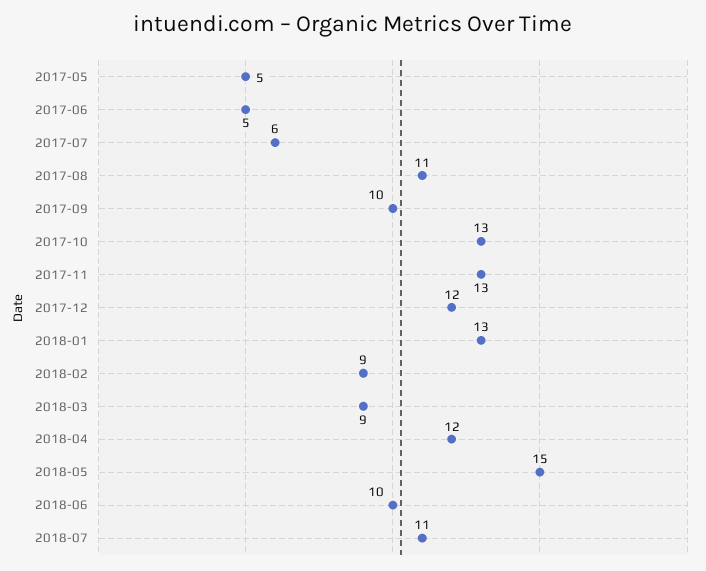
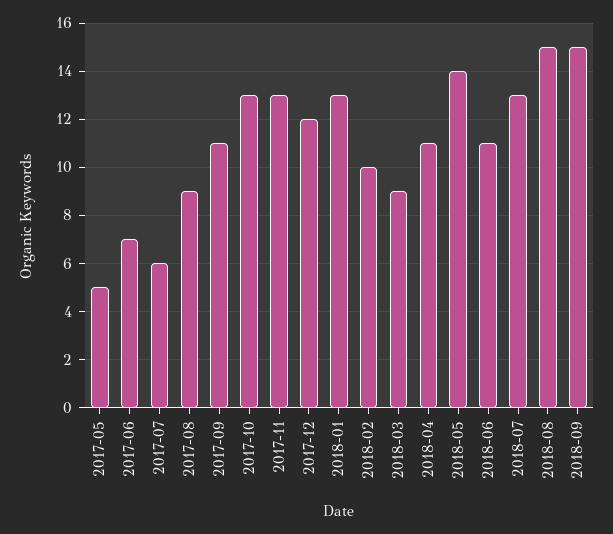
2017-06: 5 -> 7
2017-08: 11 -> 9
2017-09: 10 -> 11
2018-02: 9 -> 10
2018-04: 12 -> 11
2018-05: 15 -> 14
2018-06: 10 -> 11
2018-07: 11 -> 13
2018-08: none -> 15
2018-09: none -> 15

